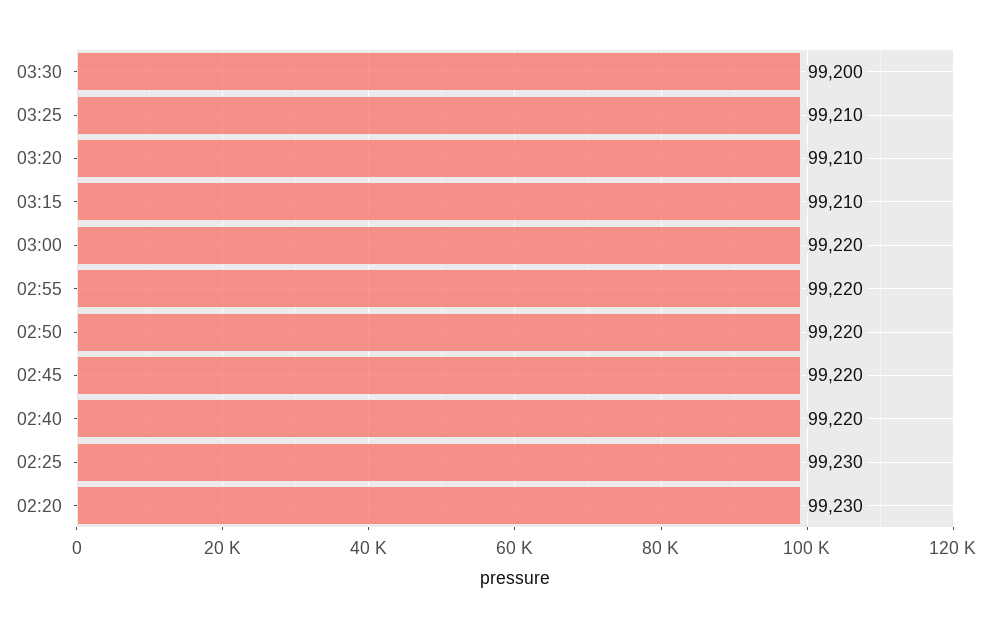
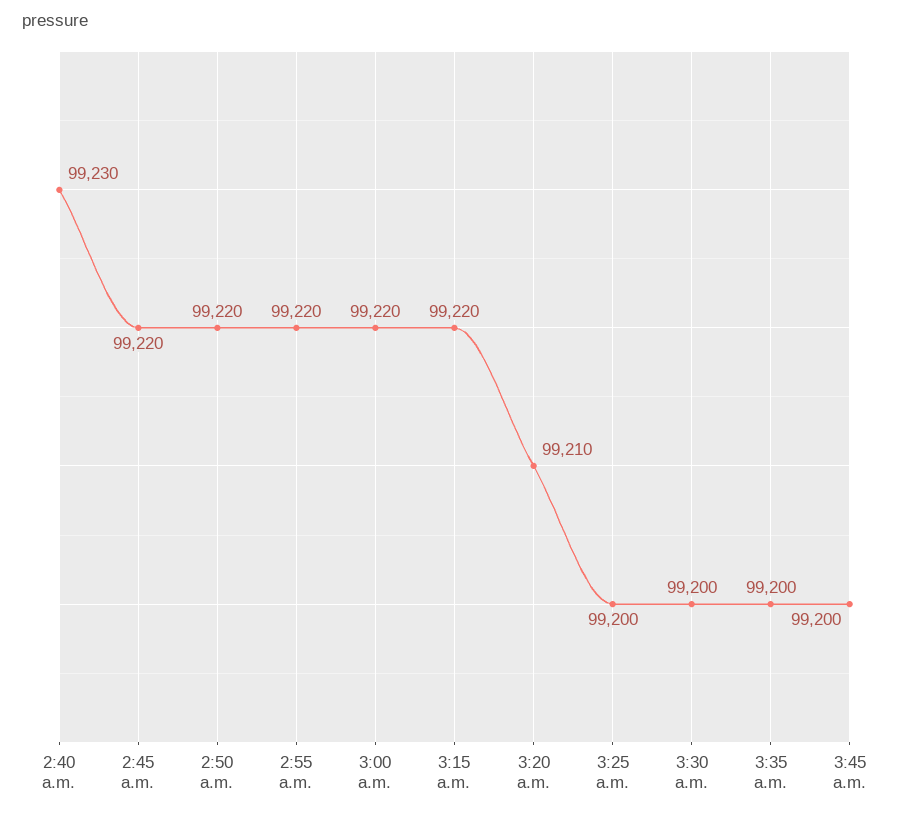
03:25: 99210 -> 99200
03:15: 99210 -> 99220
02:40: 99220 -> 99230
02:25: 99230 -> none
02:20: 99230 -> none
3:35 a.m.: none -> 99200
3:45 a.m.: none -> 99200

